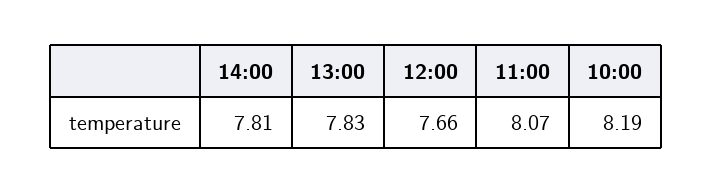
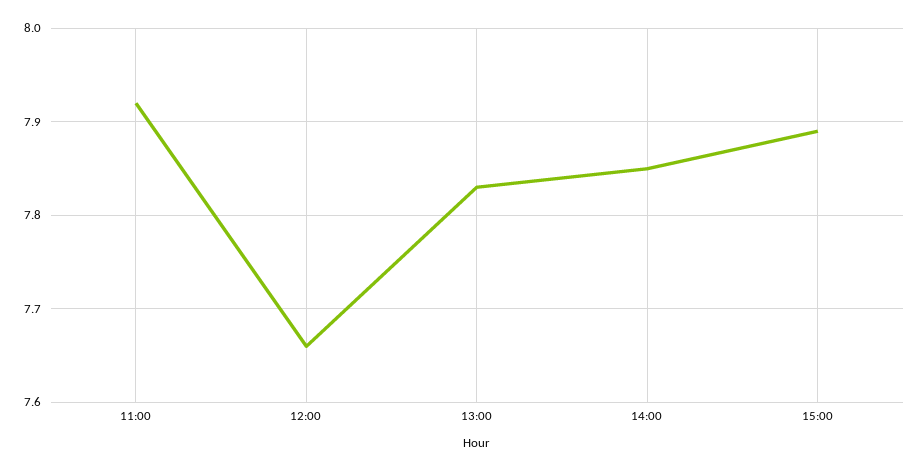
14:00: 7.81 -> 7.85
11:00: 8.07 -> 7.92
10:00: 8.19 -> none
15:00: none -> 7.89

